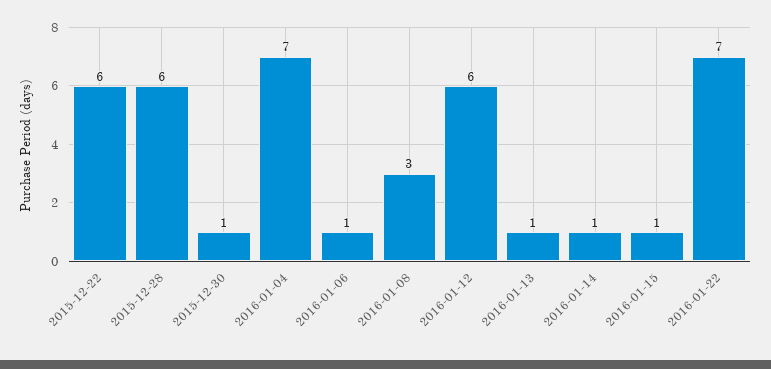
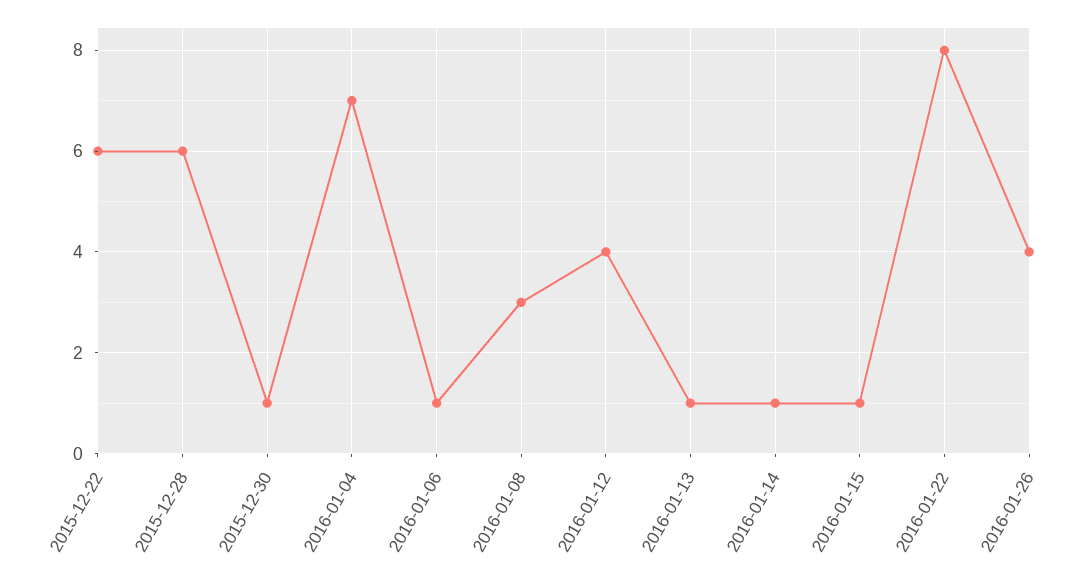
2016-01-12: 6 -> 4
2016-01-22: 7 -> 8
2016-01-26: none -> 4

